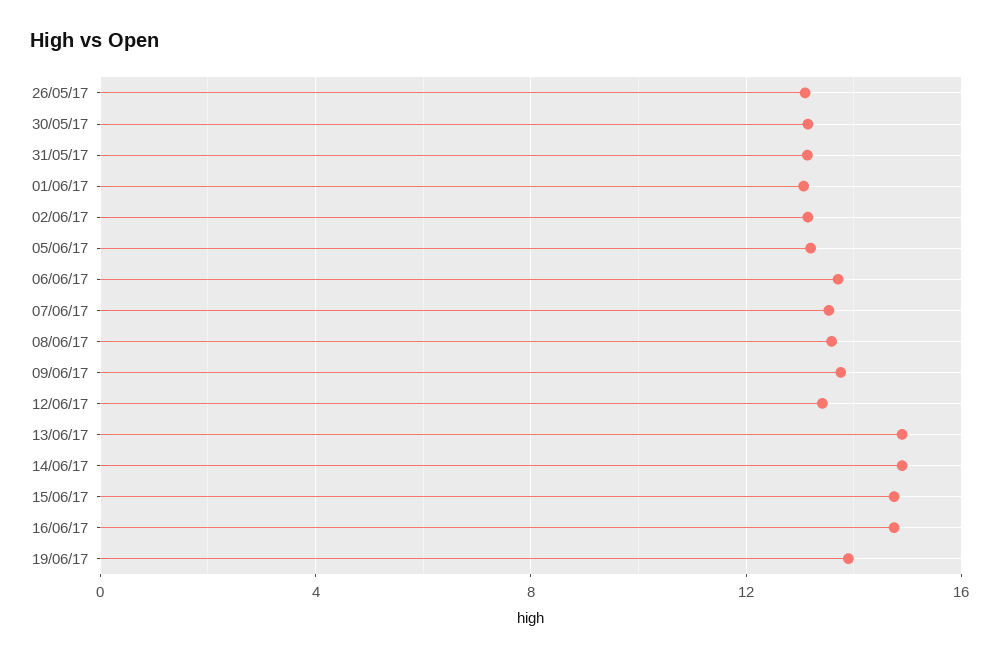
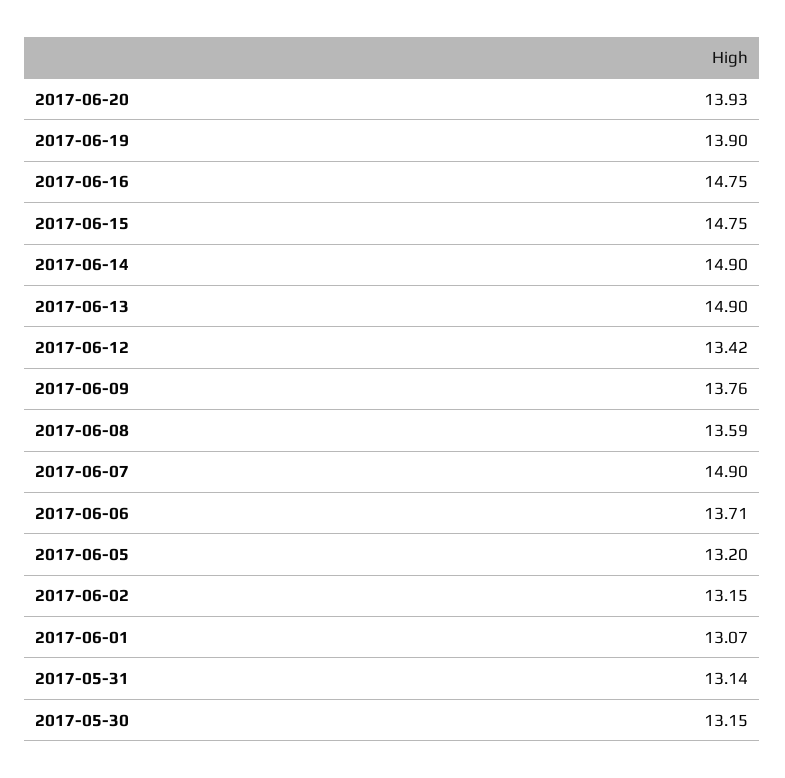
26/05/17: 13 -> none
07/06/17: 13.5 -> 14.9
2017-06-20: none -> 13.93

